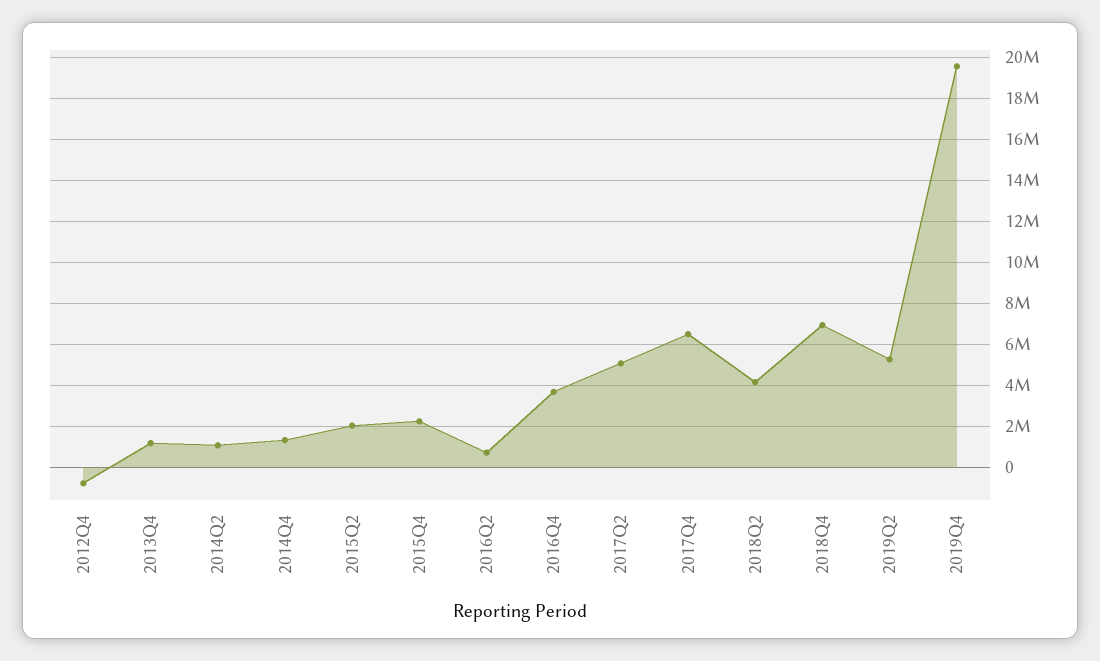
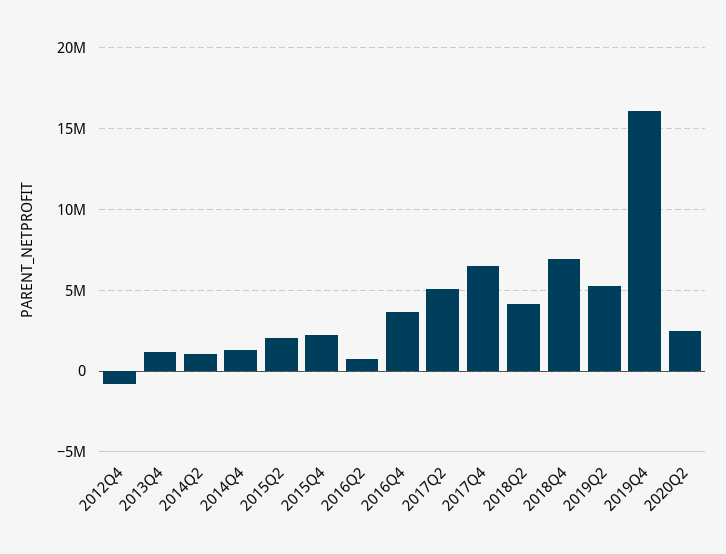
2019Q4: 19500000 -> 16000000
2020Q2: none -> 2500000

